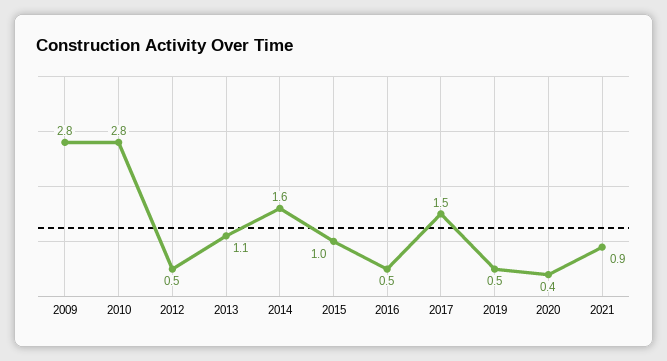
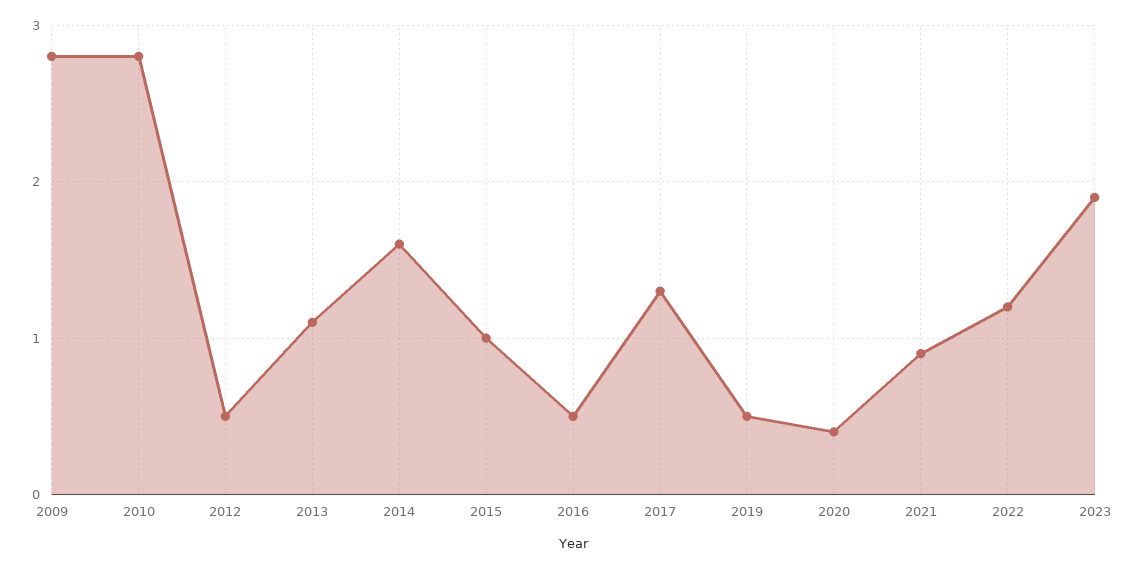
2017: 1.5 -> 1.3
2022: none -> 1.2
2023: none -> 1.9

